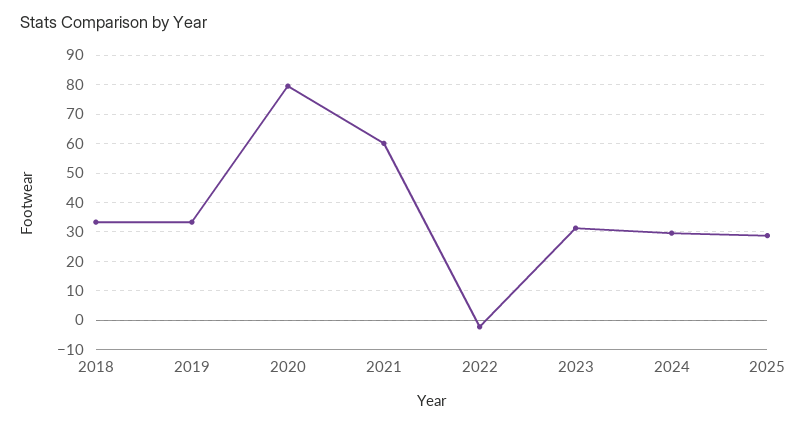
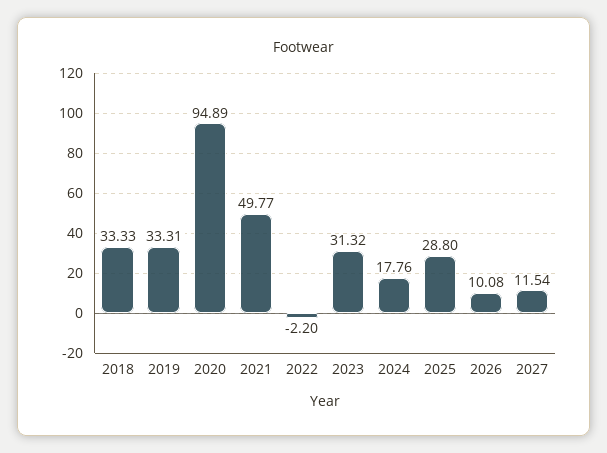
2020: 80 -> 94.89
2021: 60 -> 49.77
2024: 30 -> 17.76
2026: none -> 10.08
2027: none -> 11.54

